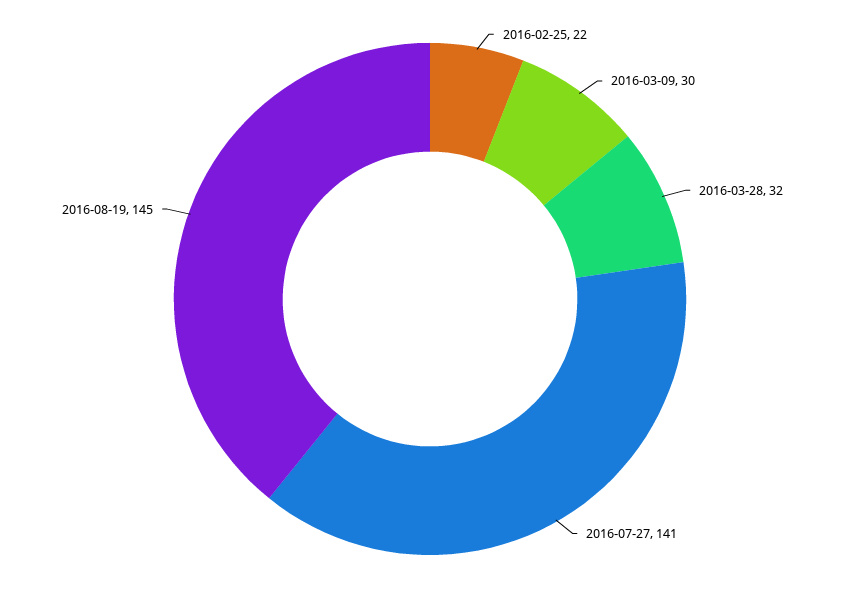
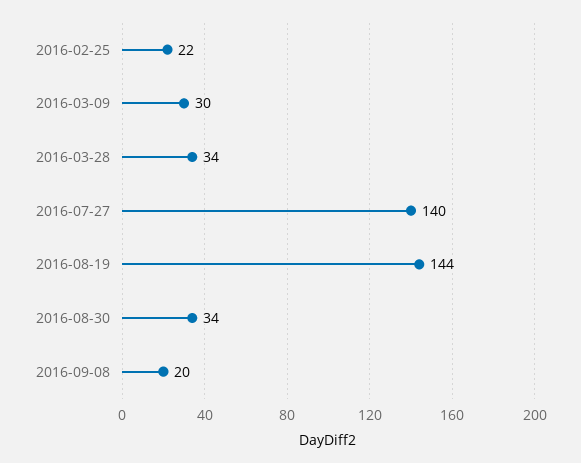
2016-03-28: 32 -> 34
2016-07-27: 141 -> 140
2016-08-19: 145 -> 144
2016-08-30: none -> 34
2016-09-08: none -> 20

